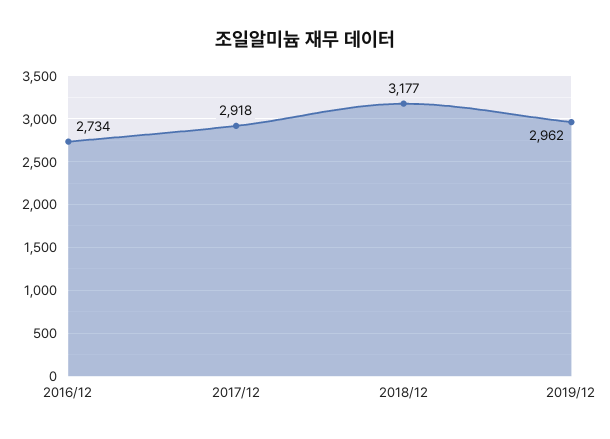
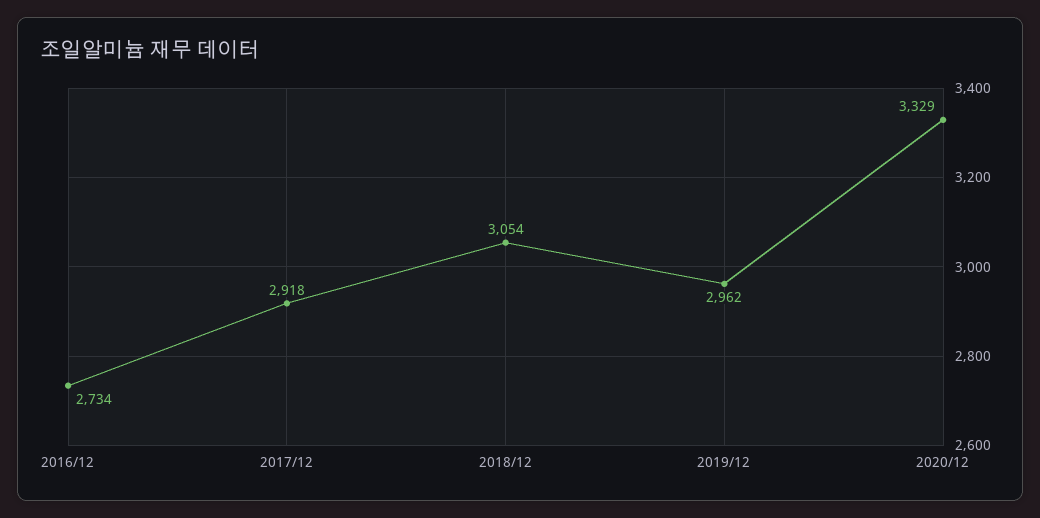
2018/12: 3177 -> 3054
2020/12: none -> 3329

